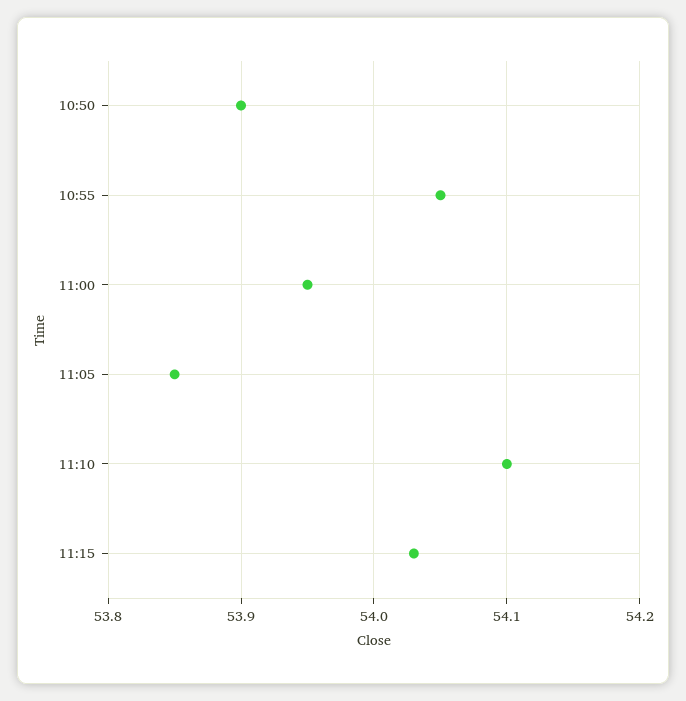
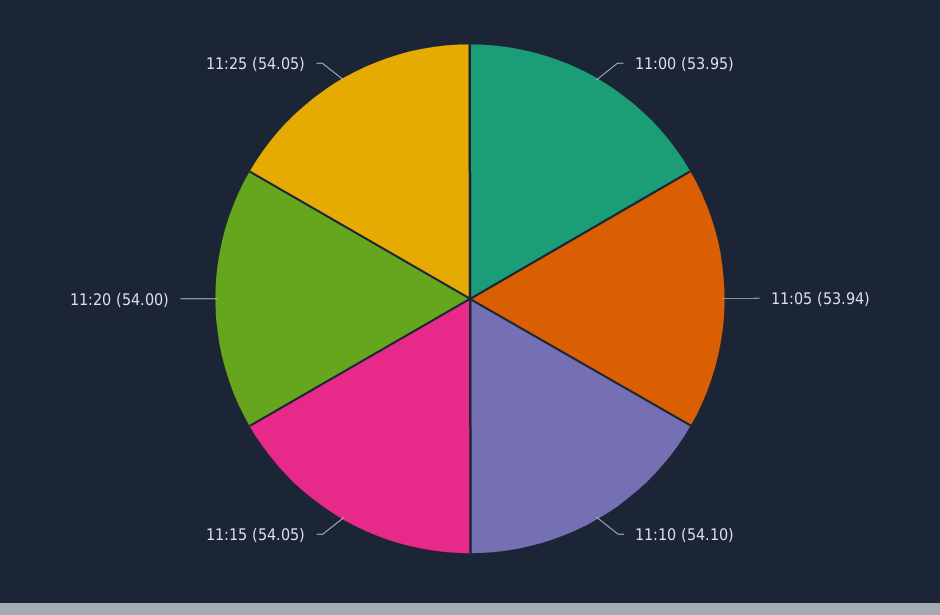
10:50: 53.9 -> none
10:55: 54.05 -> none
11:05: 53.85 -> 53.94
11:15: 54.03 -> 54.05
11:20: none -> 54
11:25: none -> 54.05

